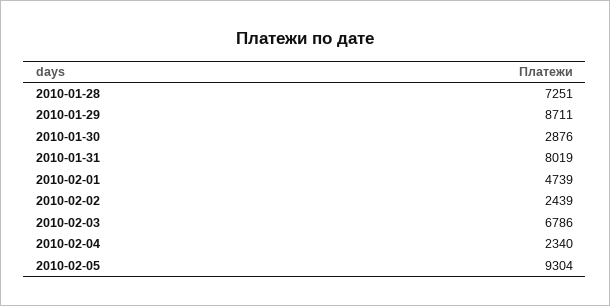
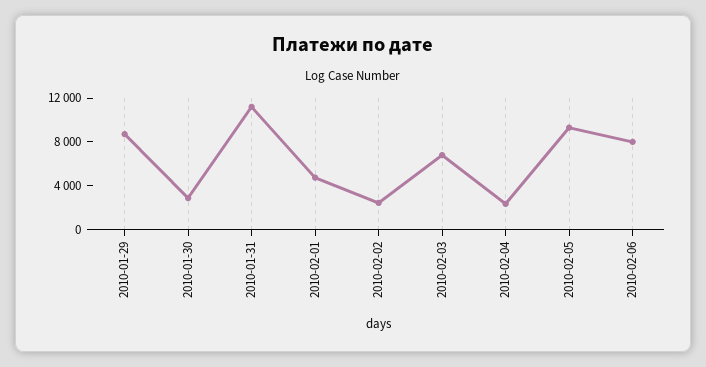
2010-01-28: 7251 -> none
2010-01-31: 8019 -> 11000
2010-02-06: none -> 8000

